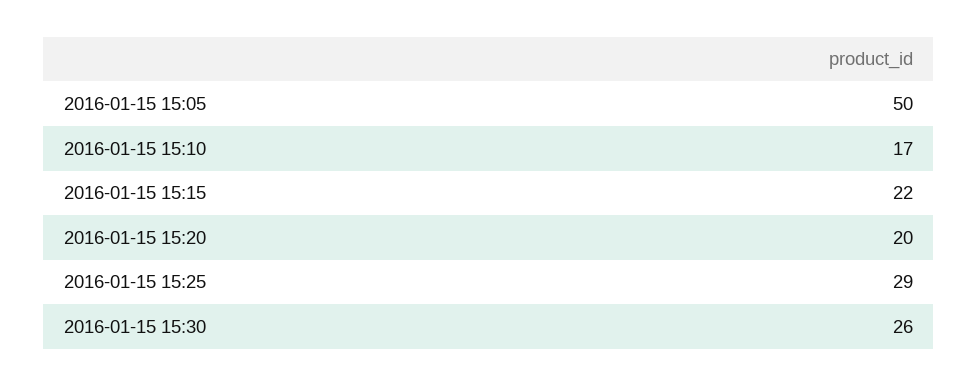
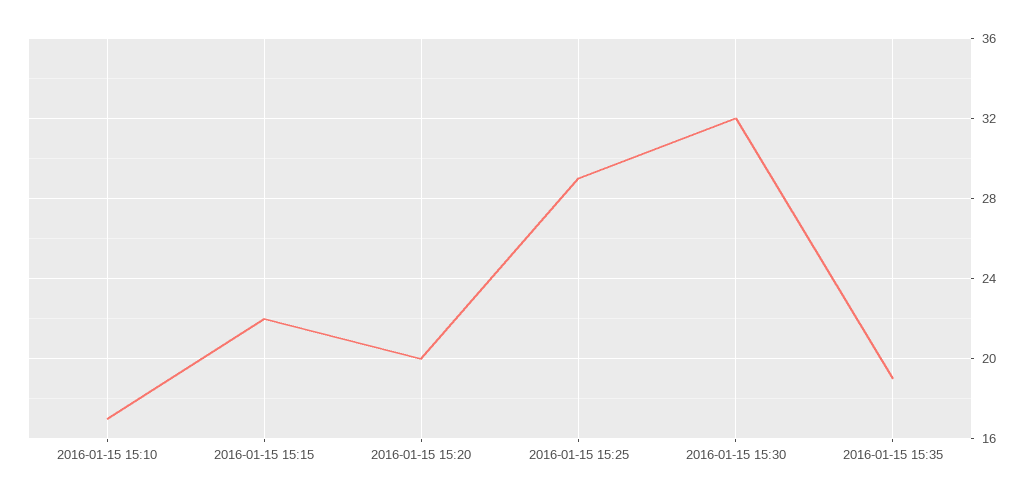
2016-01-15 15:05: 50 -> none
2016-01-15 15:30: 26 -> 32
2016-01-15 15:35: none -> 19

